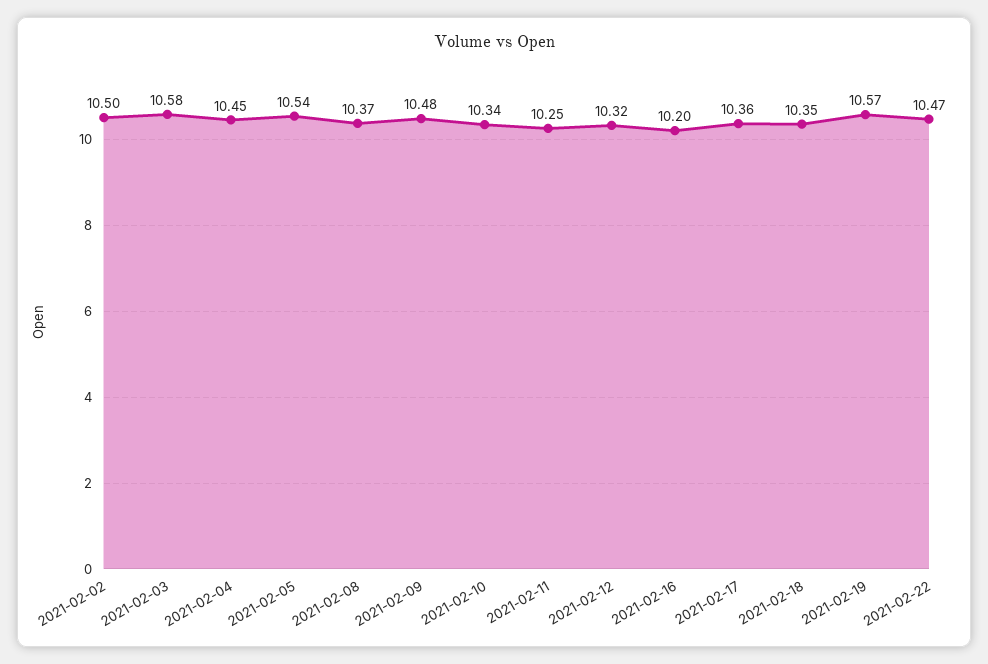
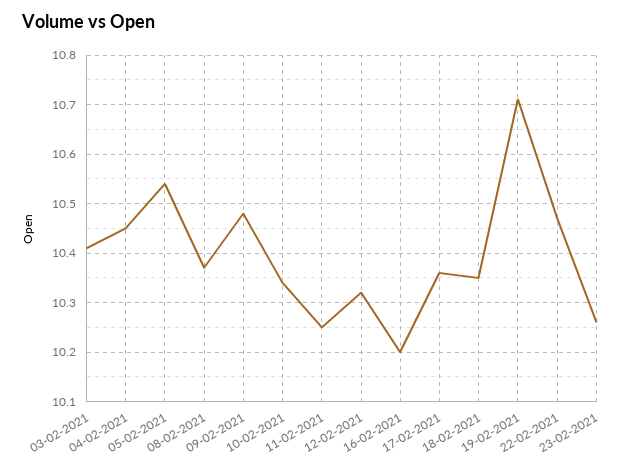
2021-02-02: 10.5 -> none
2021-02-03: 10.58 -> 10.4
2021-02-19: 10.57 -> 10.7
23-02-2021: none -> 10.25

